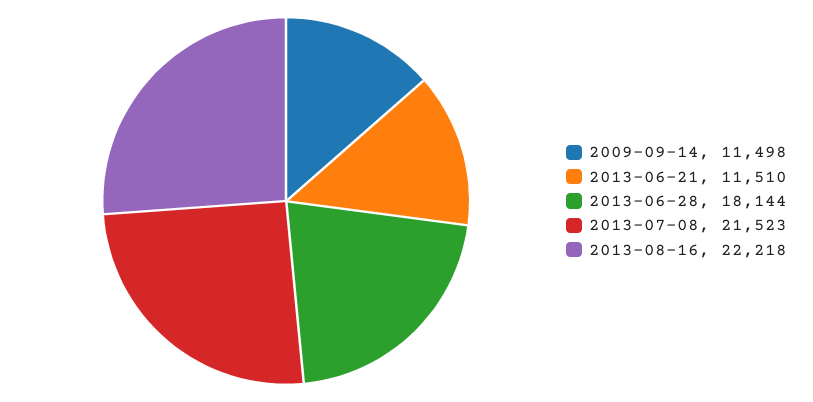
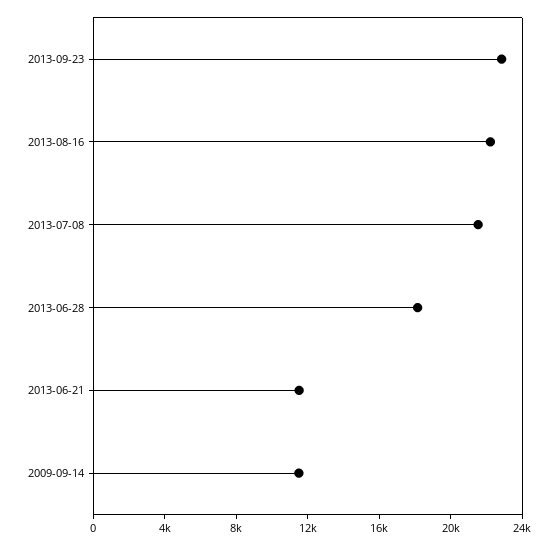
2013-09-23: none -> 23000

